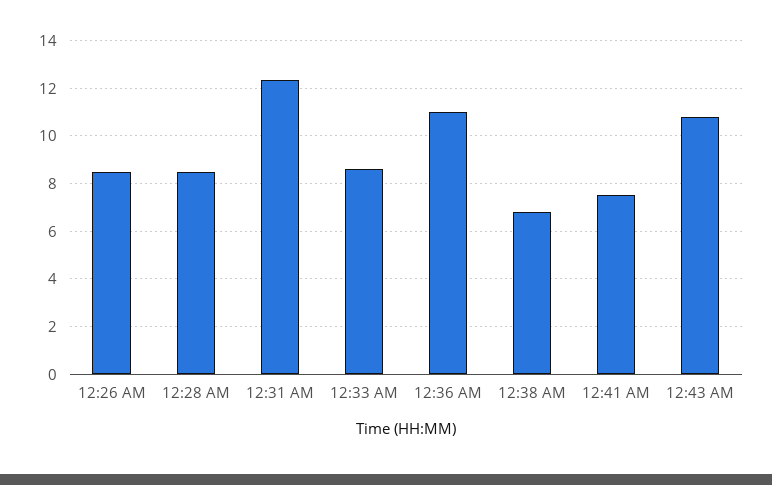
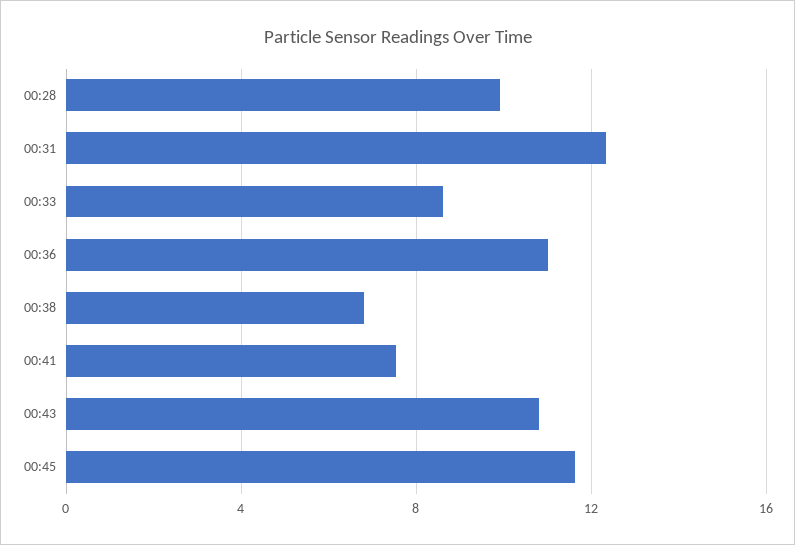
12:26 AM: 8.5 -> none
12:28 AM: 8.5 -> 10
00:45: none -> 11.5

